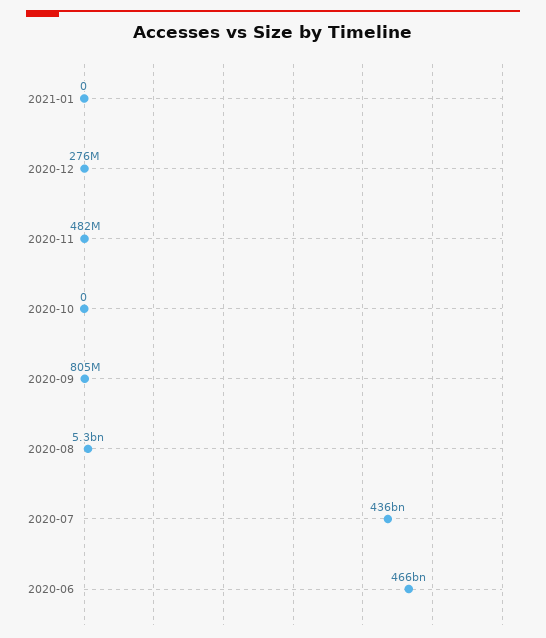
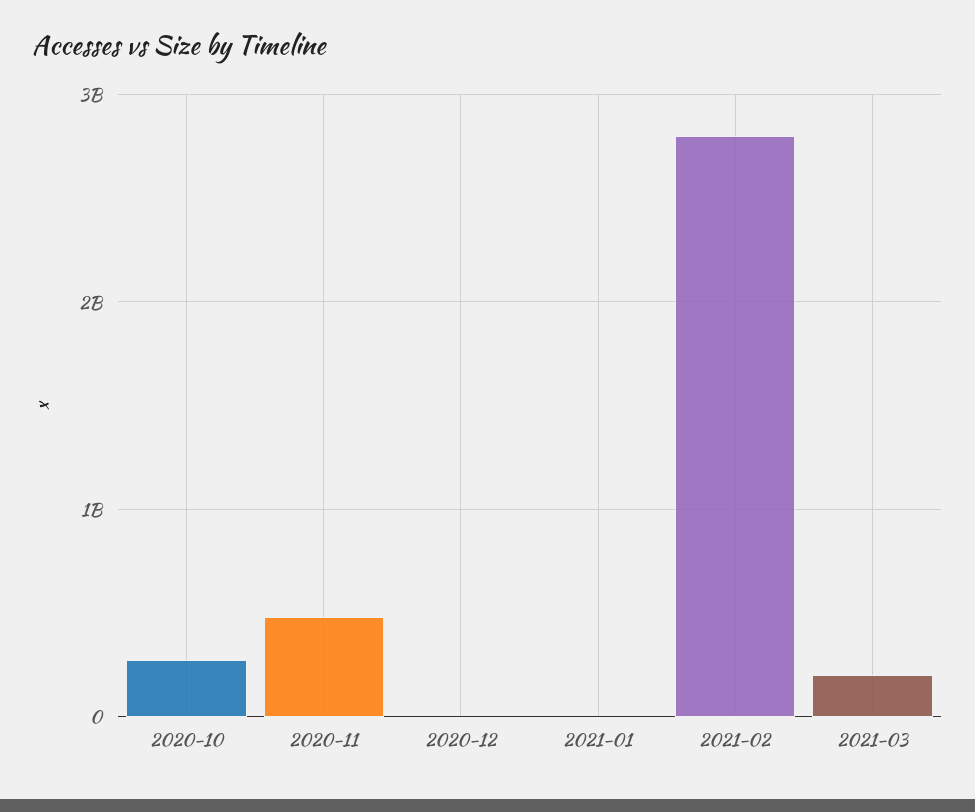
2020-12: 276000000 -> 0
2020-10: 0 -> 300000000
2020-09: 805000000 -> none
2020-08: 5300000000 -> none
2020-07: 436000000000 -> none
2020-06: 466000000000 -> none
2021-02: none -> 2800000000
2021-03: none -> 200000000

